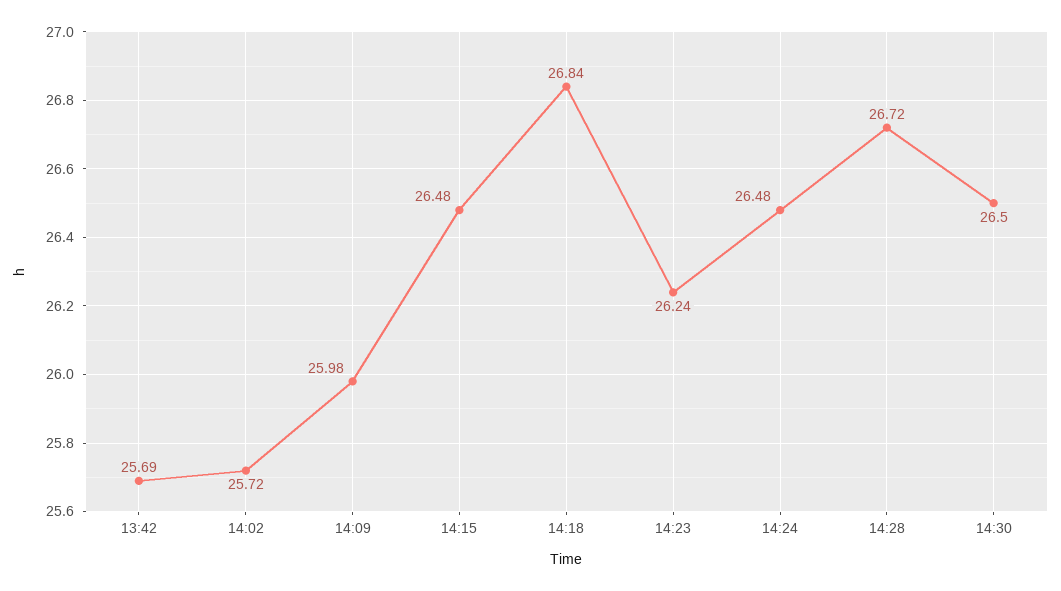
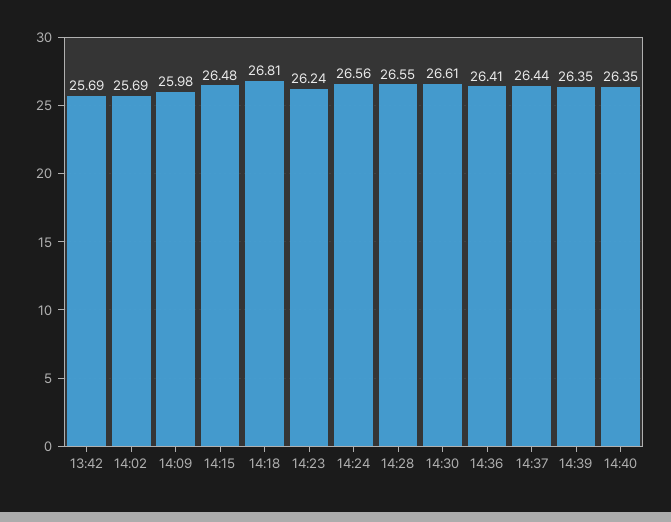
14:02: 25.72 -> 25.69
14:18: 26.84 -> 26.81
14:24: 26.48 -> 26.56
14:28: 26.72 -> 26.55
14:30: 26.5 -> 26.61
14:36: none -> 26.41
14:37: none -> 26.44
14:39: none -> 26.35
14:40: none -> 26.35

